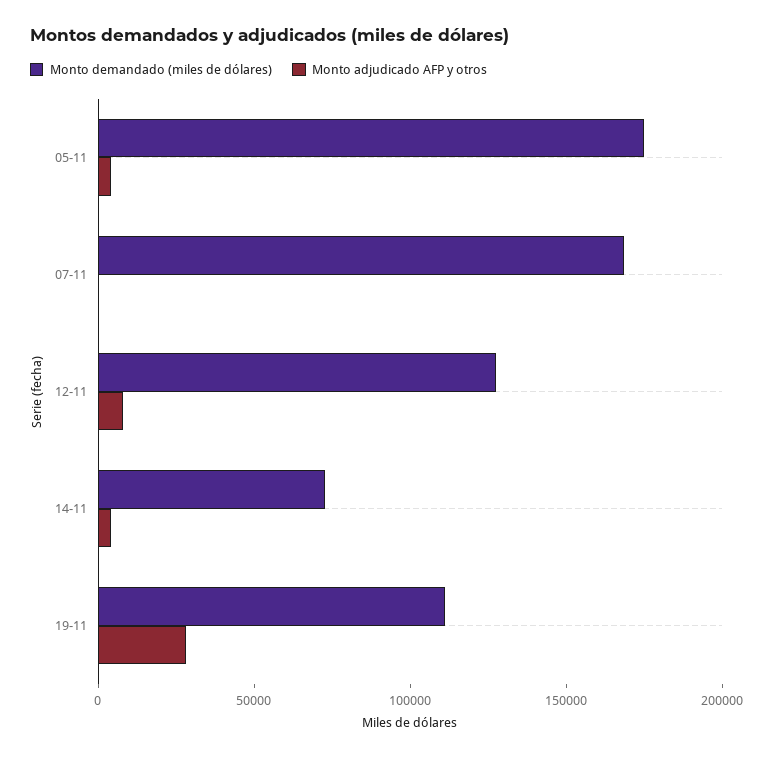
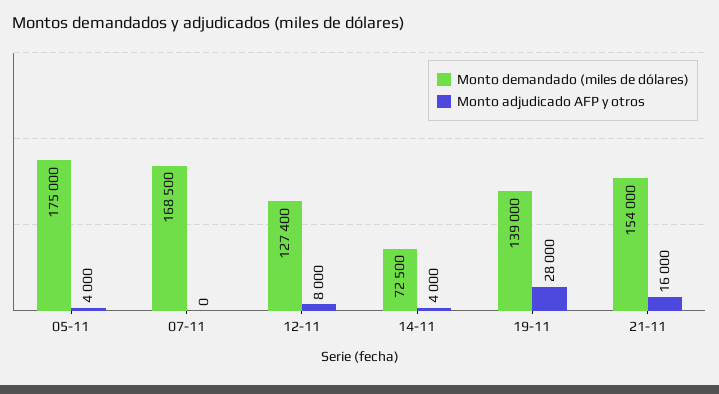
Monto demandado (miles de dólares), 19-11: 110000 -> 139000
Monto demandado (miles de dólares), 21-11: none -> 154000
Monto adjudicado AFP y otros, 21-11: none -> 16000

